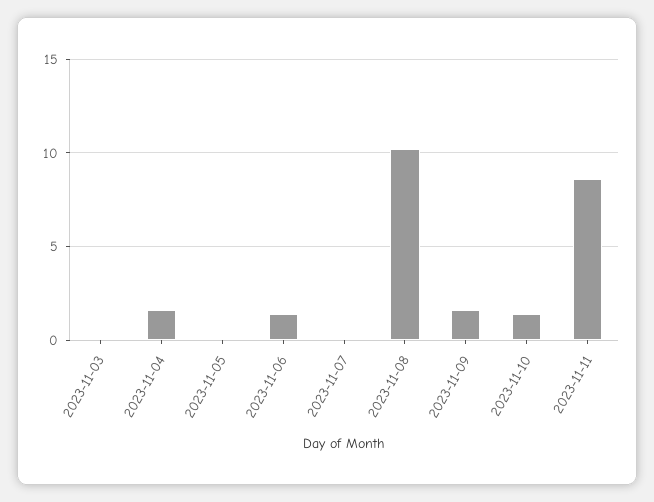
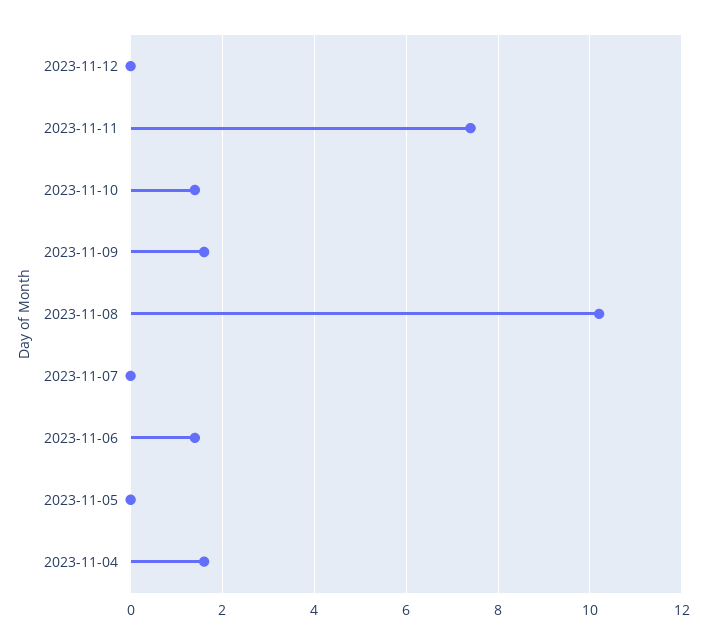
2023-11-03: 0 -> none
2023-11-11: 8.5 -> 7.5
2023-11-12: none -> 0

